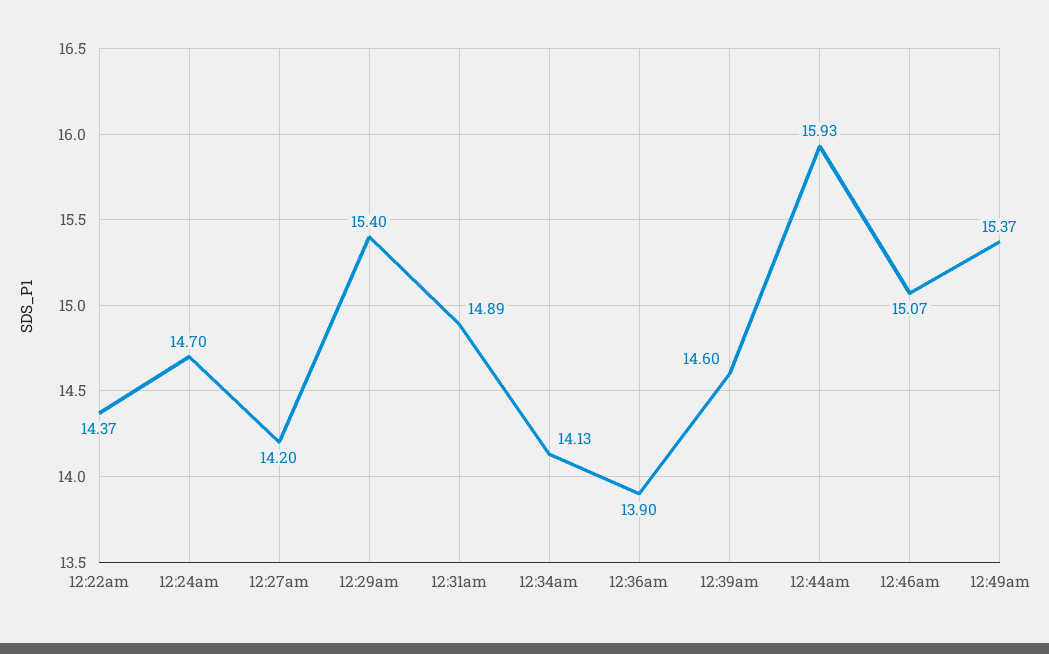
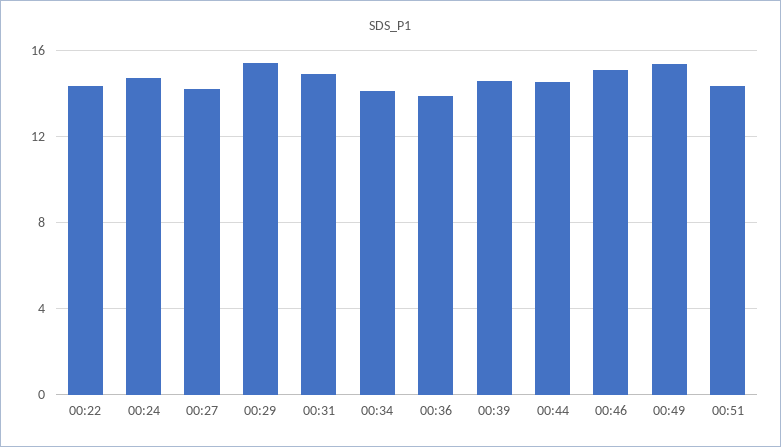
12:44am: 15.93 -> 14.5
00:51: none -> 14.5

